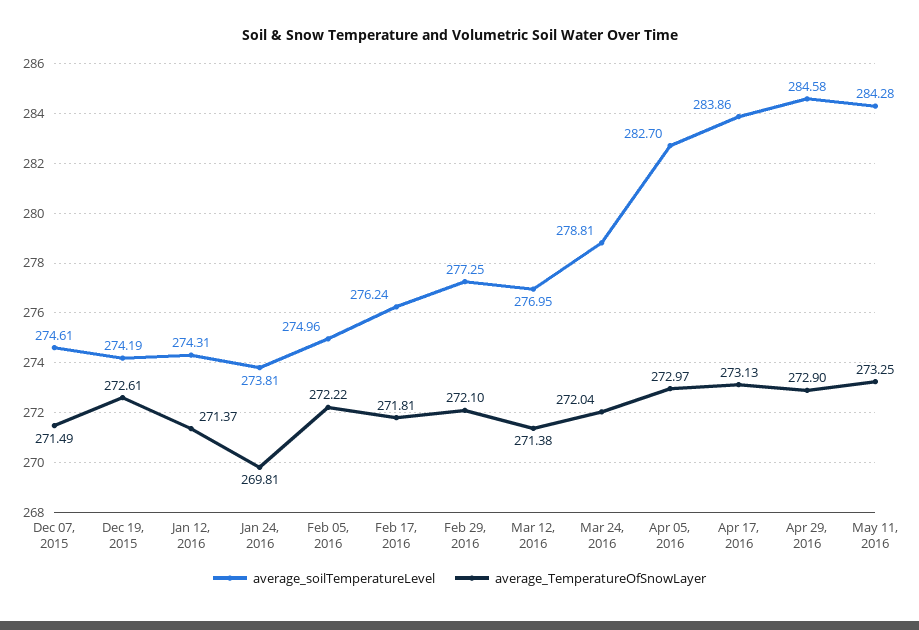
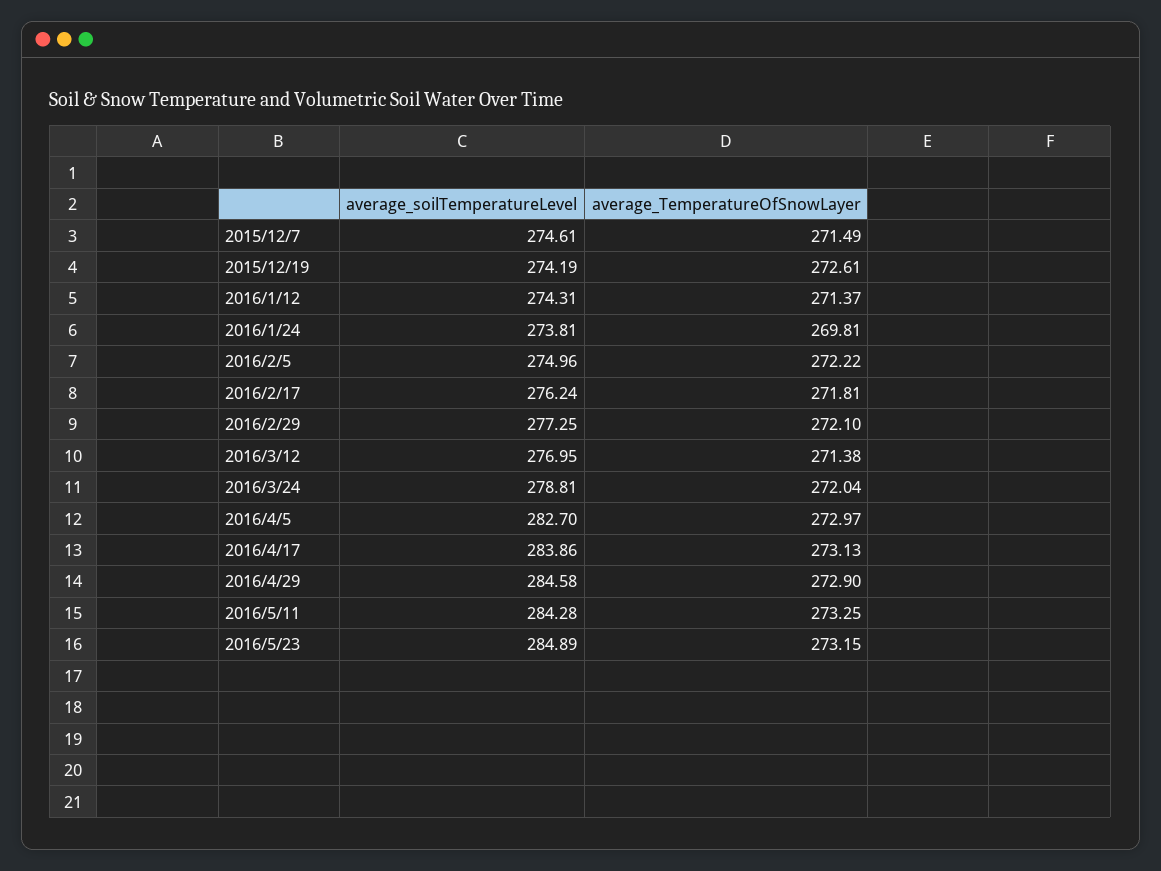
average_soilTemperatureLevel, 2016/5/23: none -> 284.89
average_TemperatureOfSnowLayer, 2016/5/23: none -> 273.15

